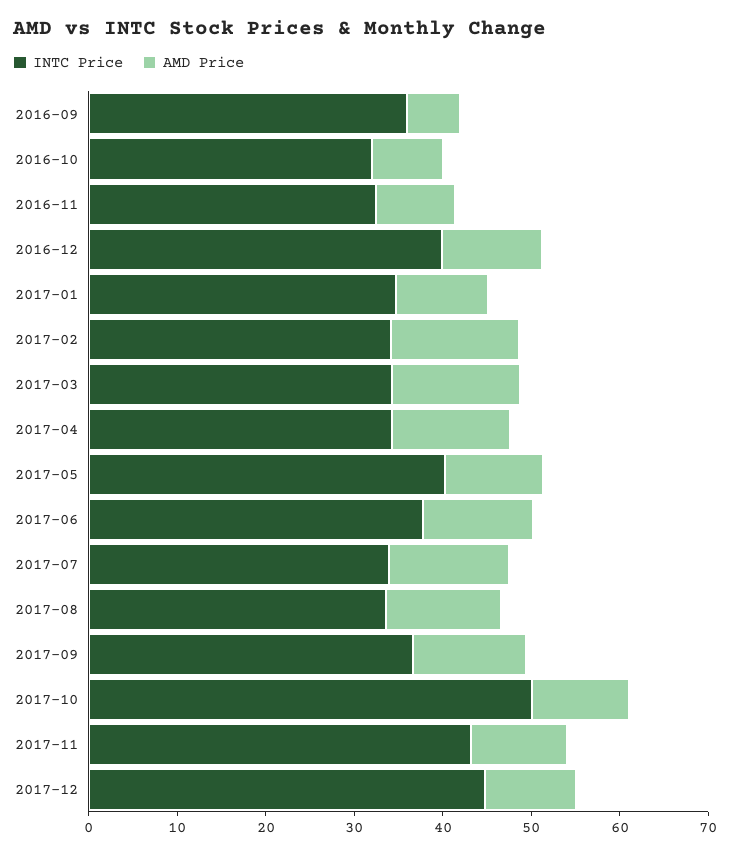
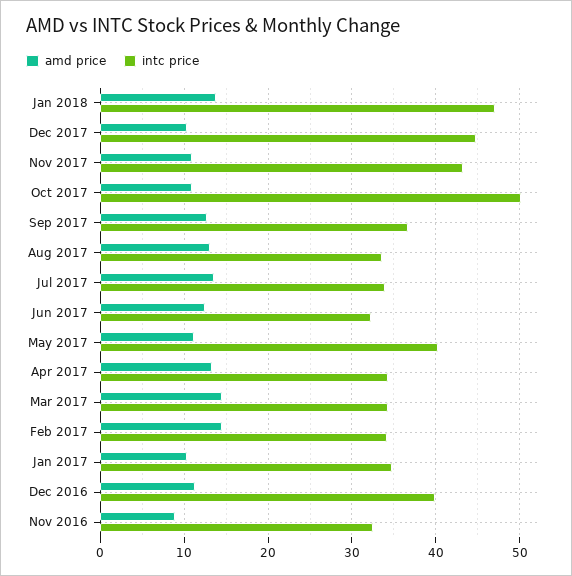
INTC Price, 2016-09: 36 -> none
AMD Price, 2016-09: 6 -> none
INTC Price, 2016-10: 32 -> none
AMD Price, 2016-10: 8 -> none
INTC Price, 2017-06: 38 -> 32
AMD Price, Jan 2018: none -> 14
INTC Price, Jan 2018: none -> 47

